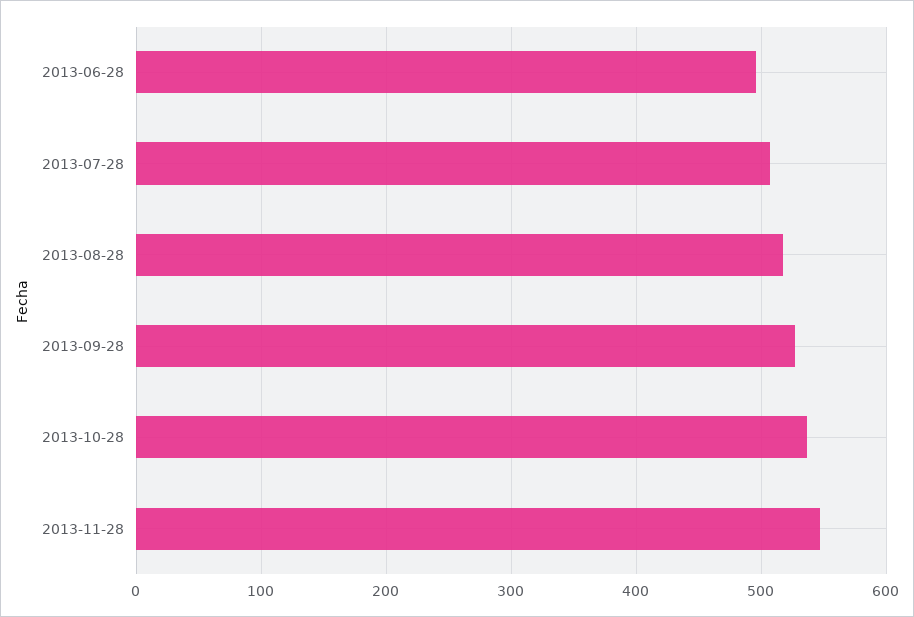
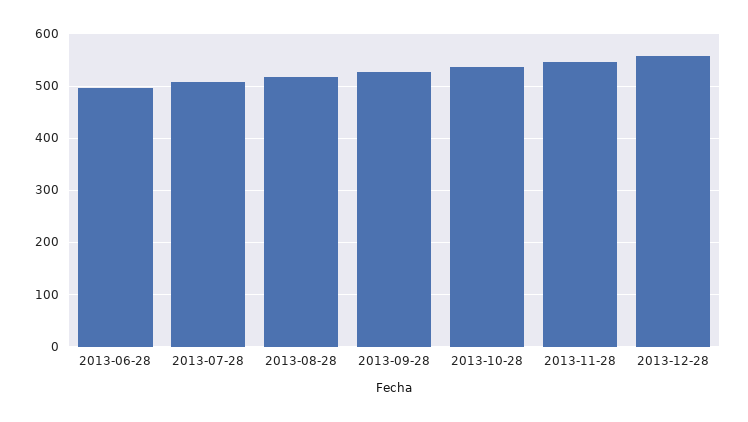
2013-12-28: none -> 560

